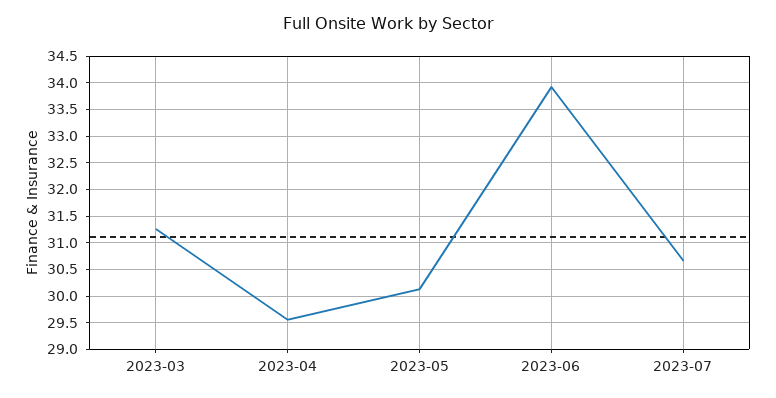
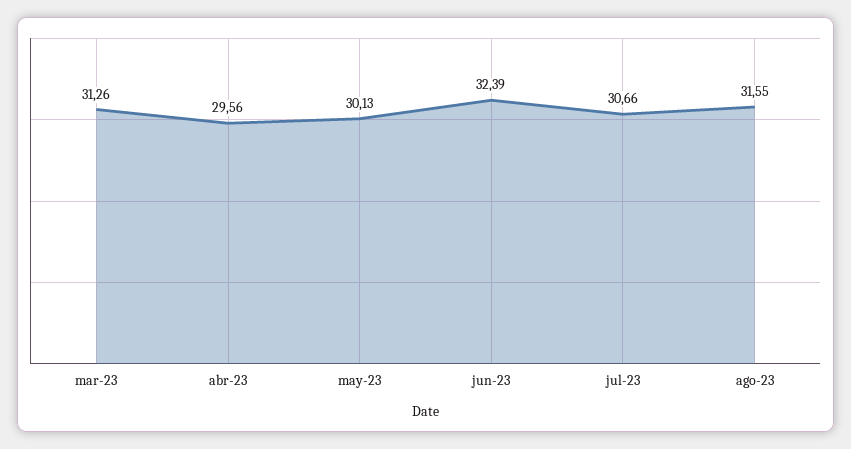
2023-06: 34 -> 32.39
ago-23: none -> 31.55

